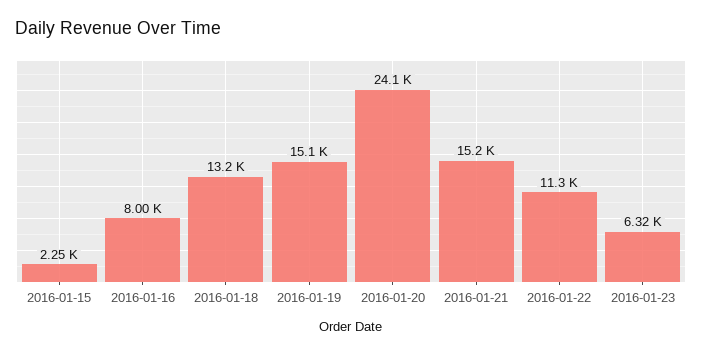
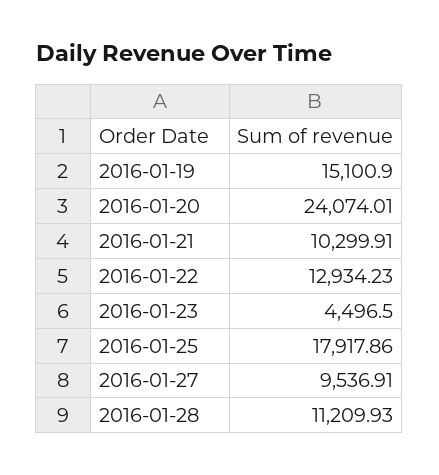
2016-01-15: 2250 -> none
2016-01-16: 8000 -> none
2016-01-18: 13200 -> none
2016-01-21: 15200 -> 10299.91
2016-01-22: 11300 -> 12934.23
2016-01-23: 6320 -> 4496.5
2016-01-25: none -> 17917.86
2016-01-27: none -> 9536.91
2016-01-28: none -> 11209.93

